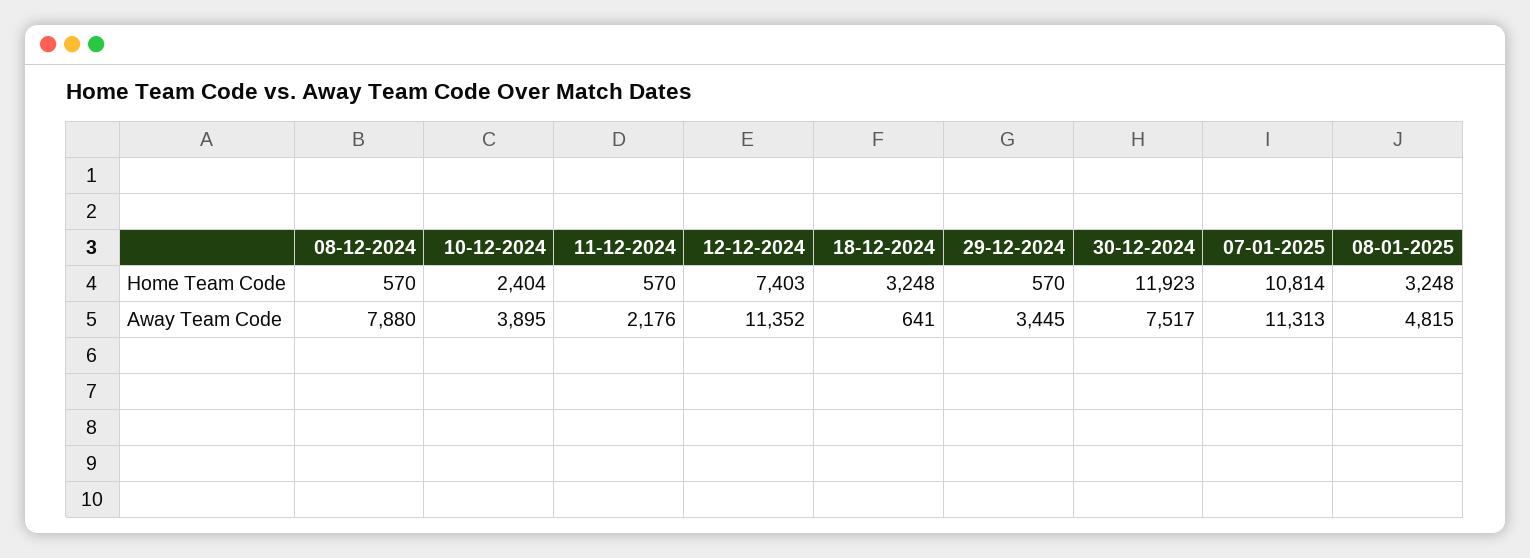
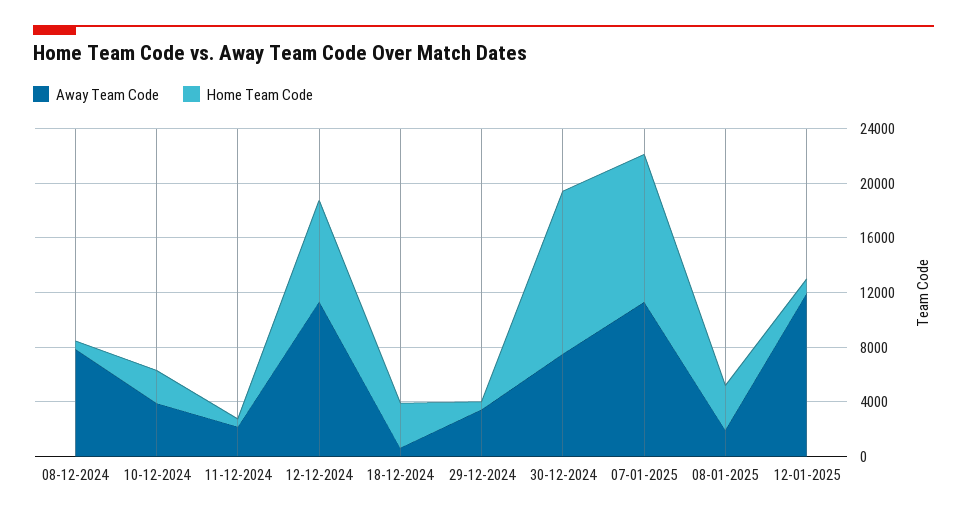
Away Team Code, 08-01-2025: 4815 -> 2000
Away Team Code, 12-01-2025: none -> 12000
Home Team Code, 12-01-2025: none -> 1000

